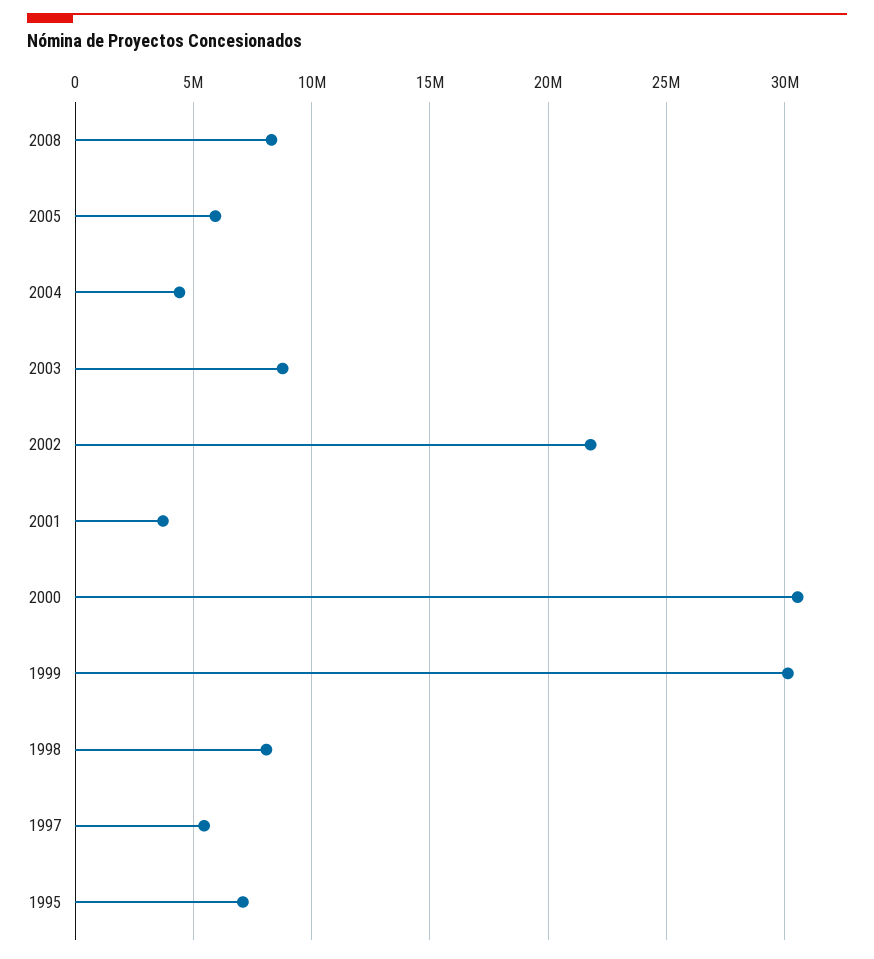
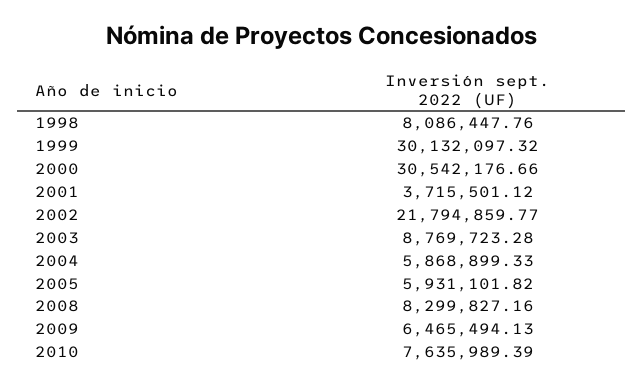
2004: 4500000 -> 5868899.33
1997: 5500000 -> none
1995: 7000000 -> none
2009: none -> 6465494.13
2010: none -> 7635989.39

